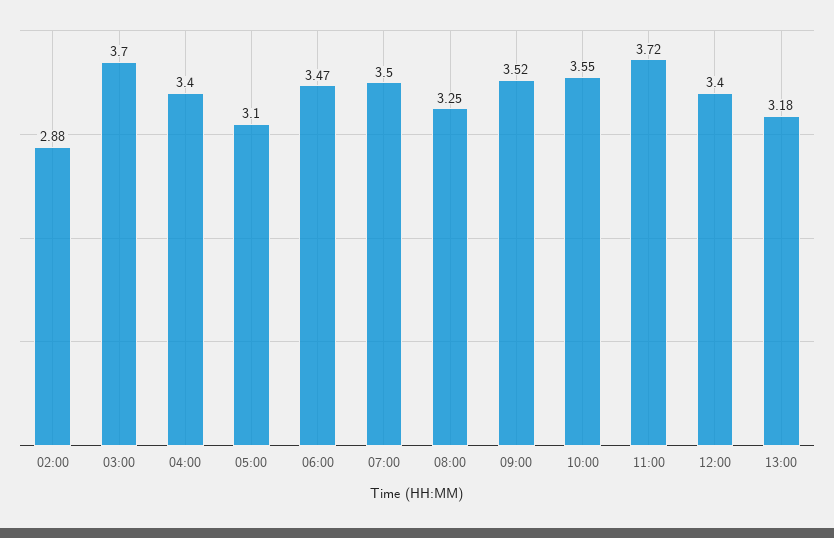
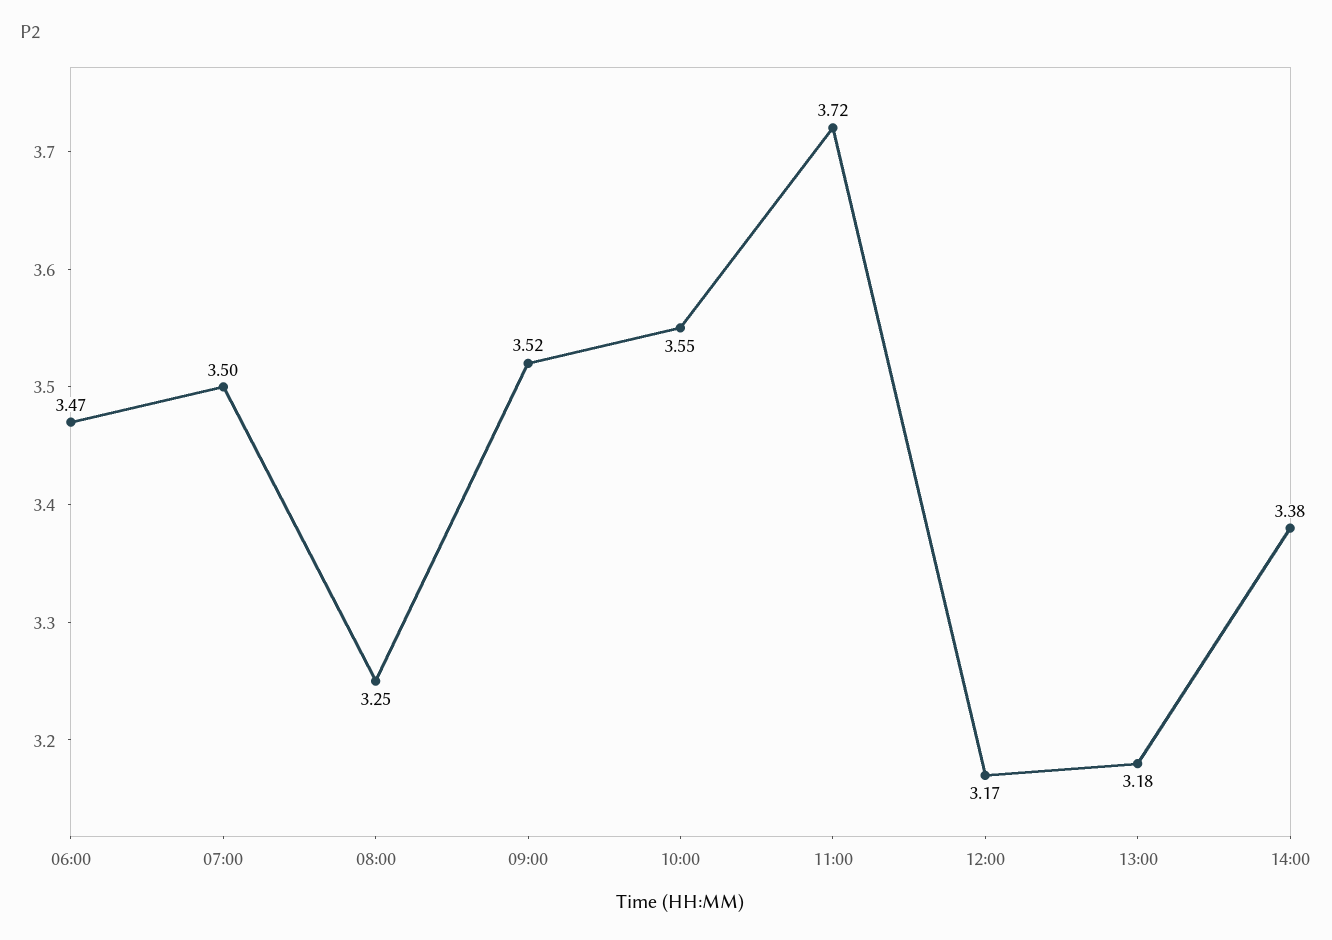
02:00: 2.88 -> none
03:00: 3.7 -> none
04:00: 3.4 -> none
05:00: 3.1 -> none
12:00: 3.4 -> 3.17
14:00: none -> 3.38

